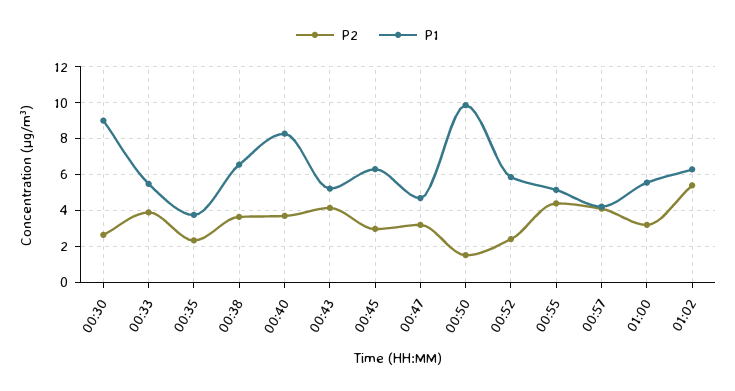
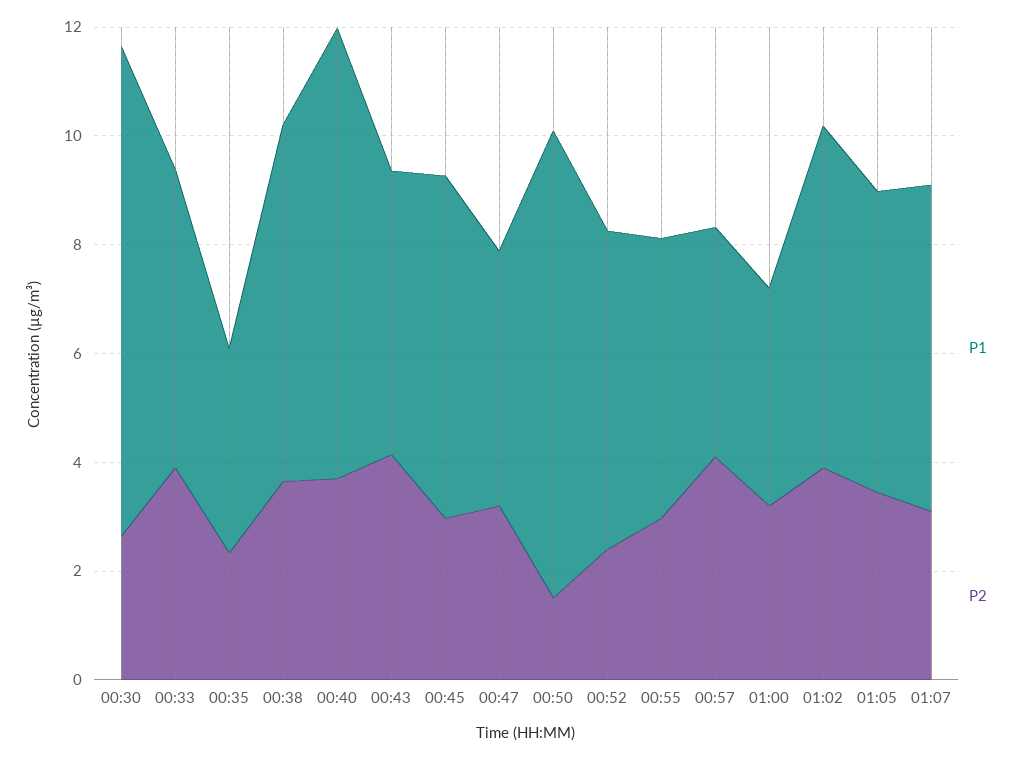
P1, 00:50: 10 -> 8.5
P2, 00:55: 4.5 -> 3
P1, 01:00: 5.5 -> 4
P2, 01:02: 5.5 -> 4
P1, 01:05: none -> 5.5
P2, 01:05: none -> 3.5
P1, 01:07: none -> 6
P2, 01:07: none -> 3

